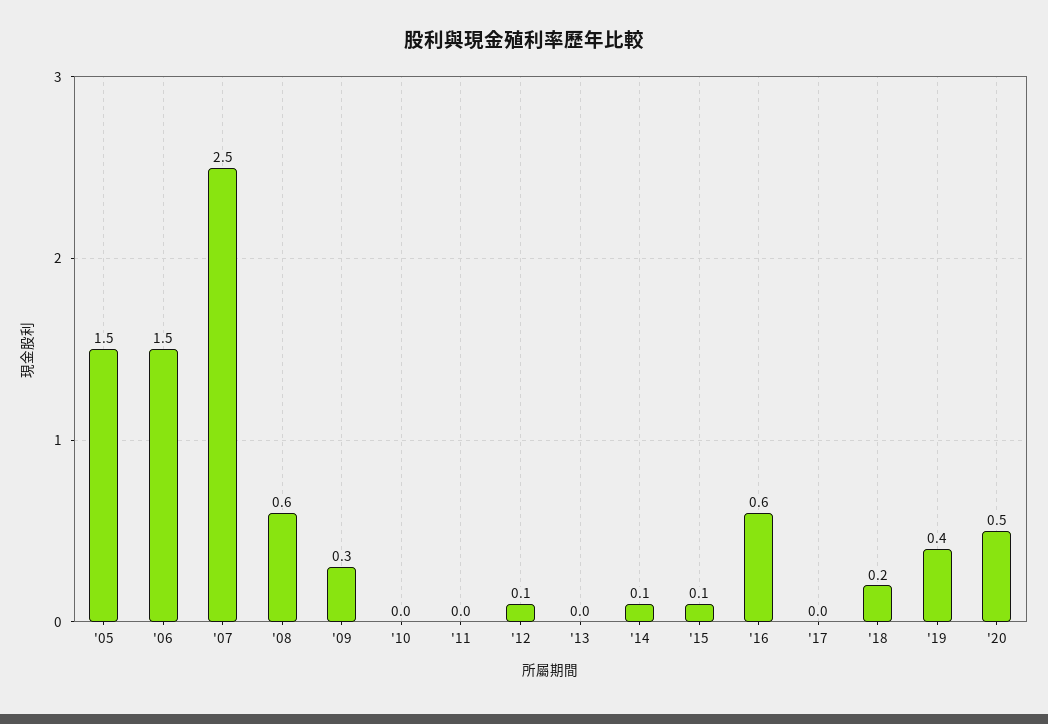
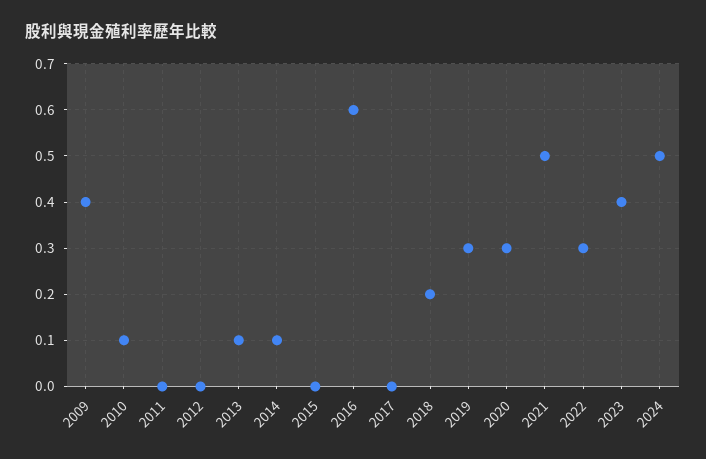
'05: 1.5 -> none
'06: 1.5 -> none
'07: 2.5 -> none
'08: 0.6 -> none
'09: 0.3 -> 0.4
'10: 0 -> 0.1
'12: 0.1 -> 0
'13: 0 -> 0.1
'15: 0.1 -> 0
'19: 0.4 -> 0.3
'20: 0.5 -> 0.3
2021: none -> 0.5
2022: none -> 0.3
2023: none -> 0.4
2024: none -> 0.5

